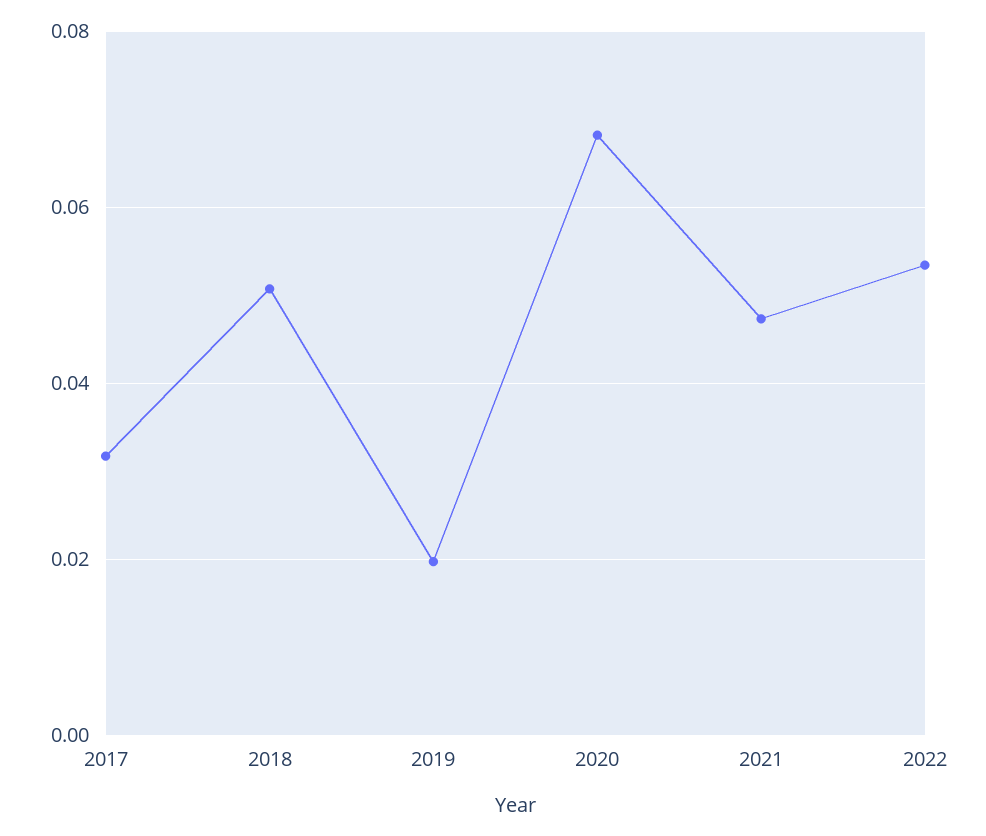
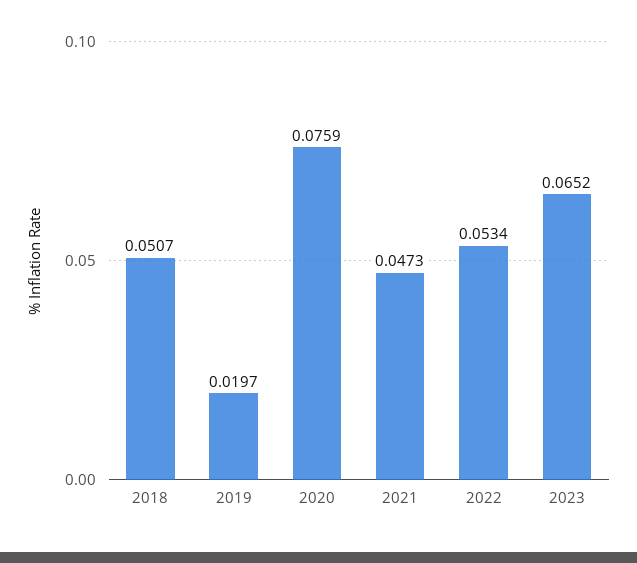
2017: 0.032 -> none
2020: 0.068 -> 0.0759
2023: none -> 0.0652

